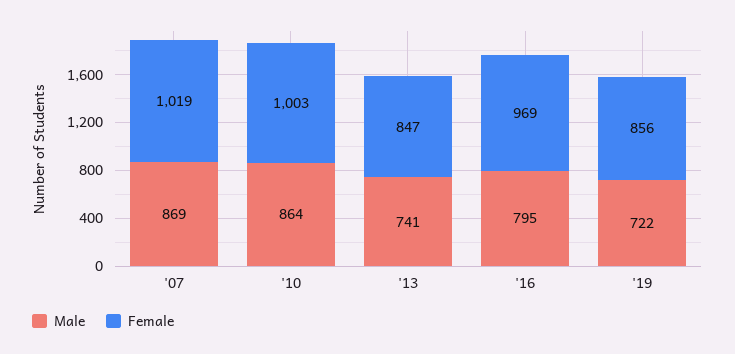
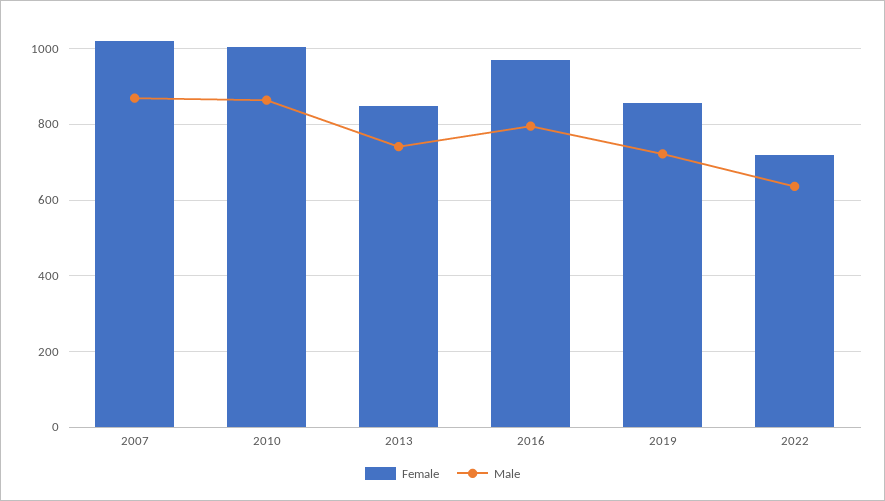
Female, 2022: none -> 720
Male, 2022: none -> 640

